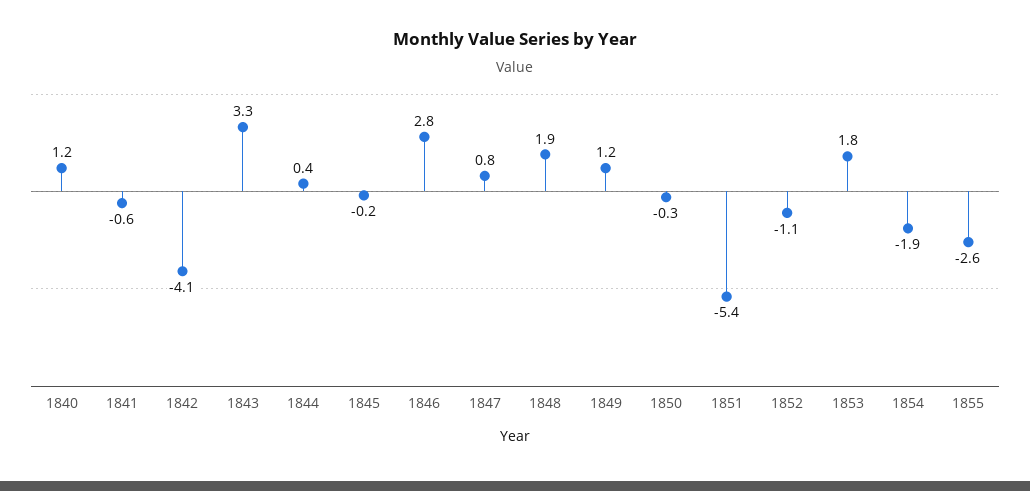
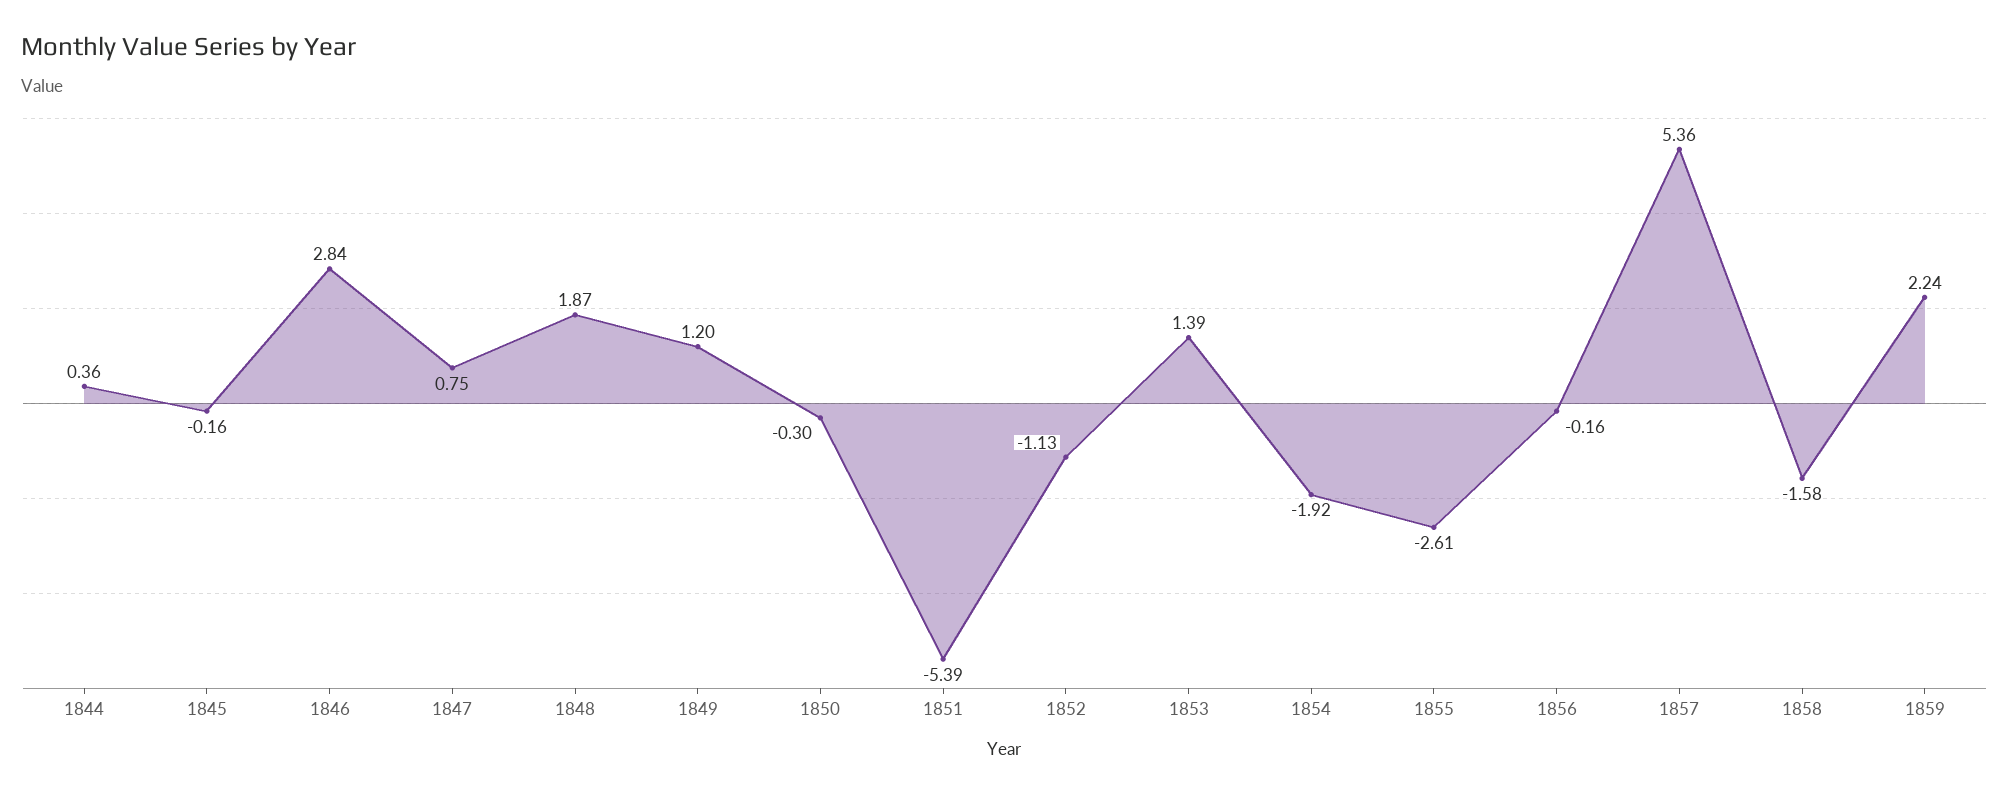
1840: 1.2 -> none
1841: -0.6 -> none
1842: -4.1 -> none
1843: 3.3 -> none
1853: 1.8 -> 1.39
1856: none -> -0.16
1857: none -> 5.36
1858: none -> -1.58
1859: none -> 2.24

